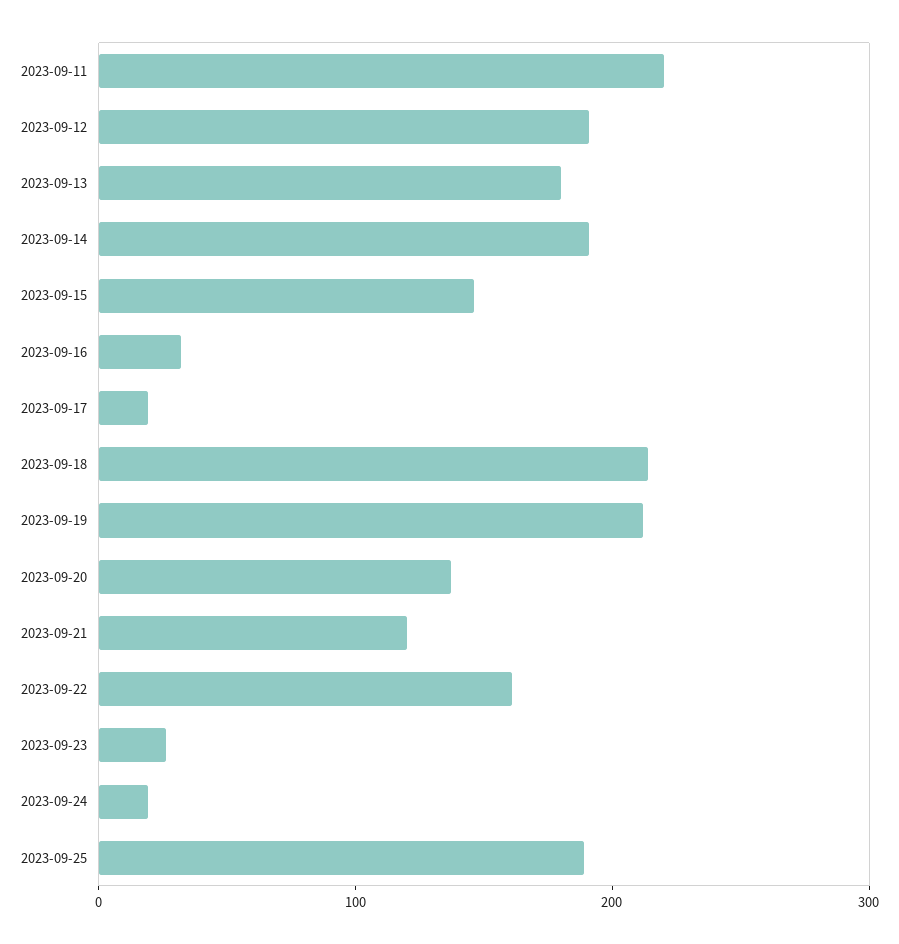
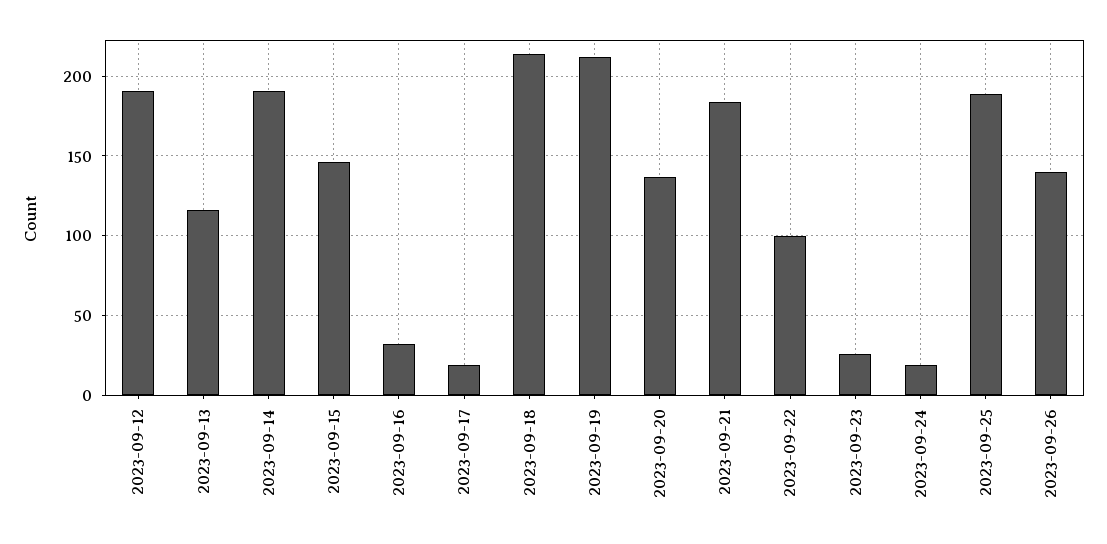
2023-09-11: 220 -> none
2023-09-13: 180 -> 115
2023-09-21: 120 -> 185
2023-09-22: 160 -> 100
2023-09-26: none -> 140

